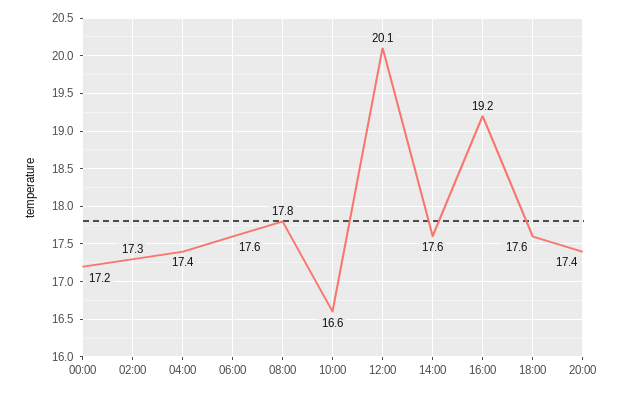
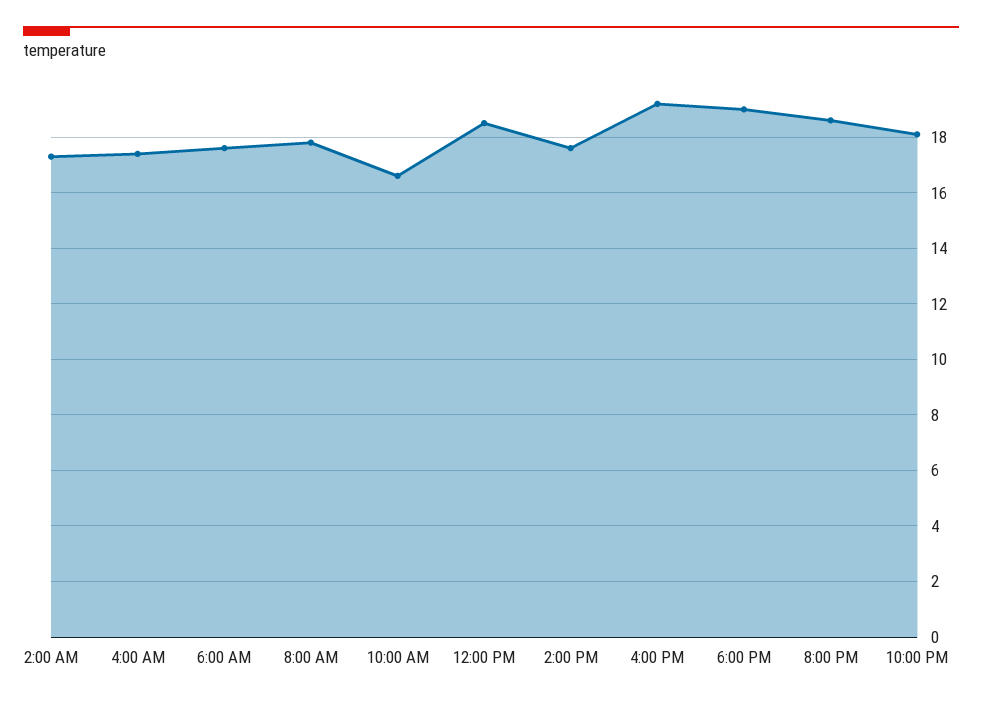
00:00: 17.2 -> none
12:00: 20.1 -> 18.5
18:00: 17.6 -> 19
20:00: 17.4 -> 18.5
10:00 PM: none -> 18

